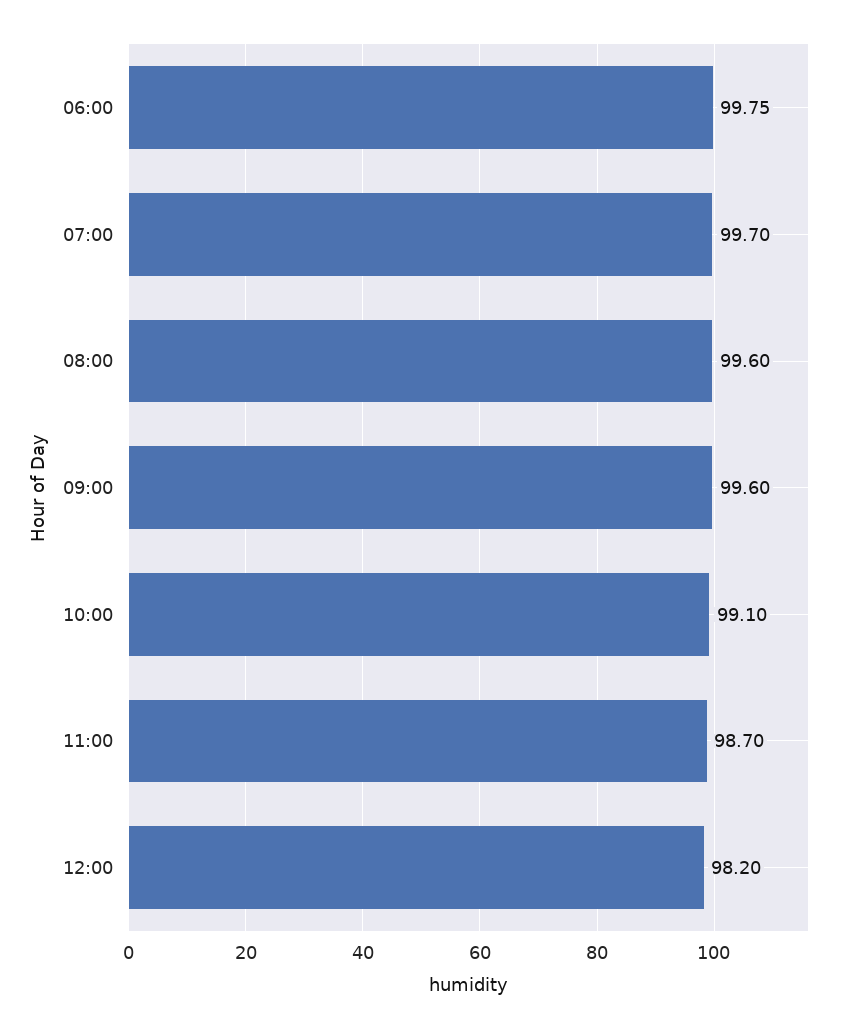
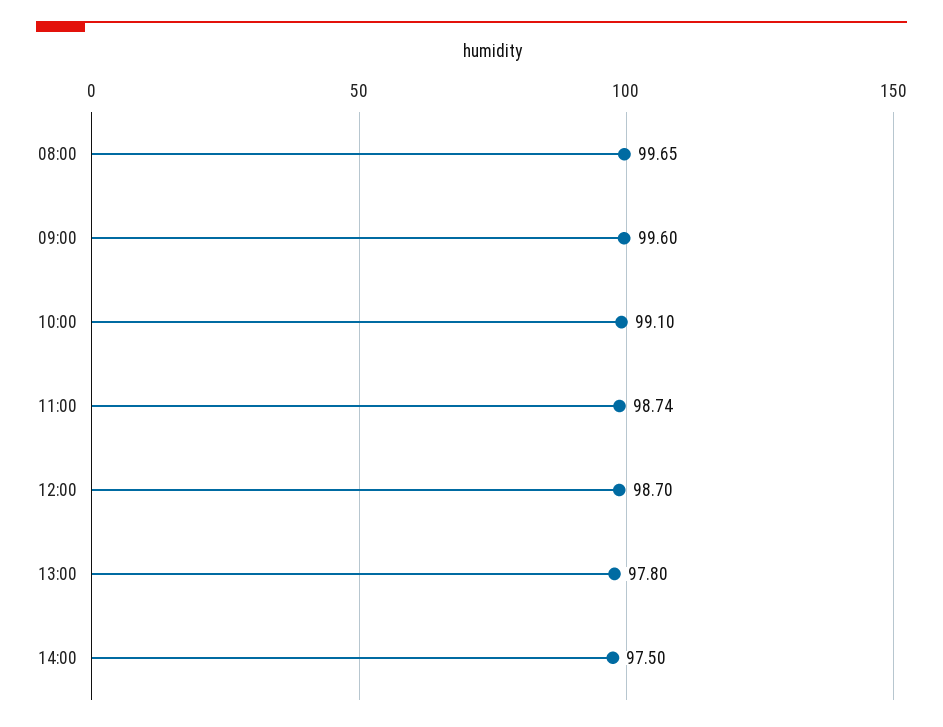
06:00: 99.75 -> none
07:00: 99.7 -> none
08:00: 99.6 -> 99.65
11:00: 98.7 -> 98.74
12:00: 98.2 -> 98.7
13:00: none -> 97.8
14:00: none -> 97.5

